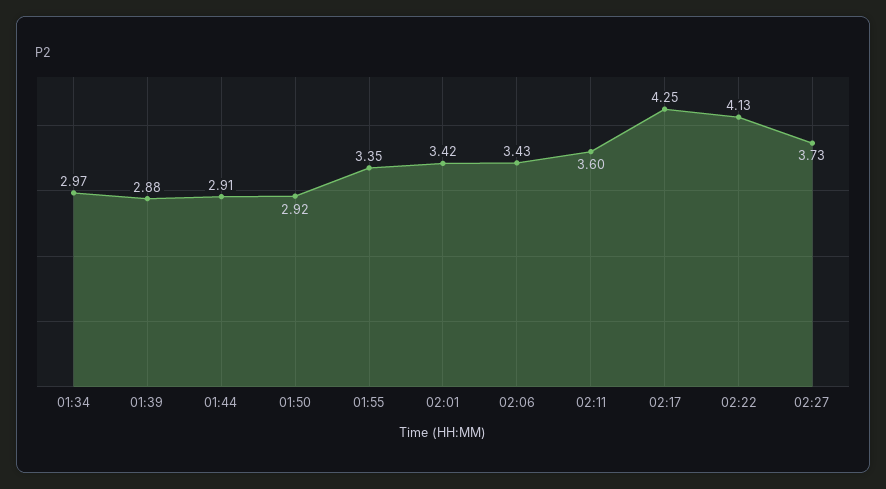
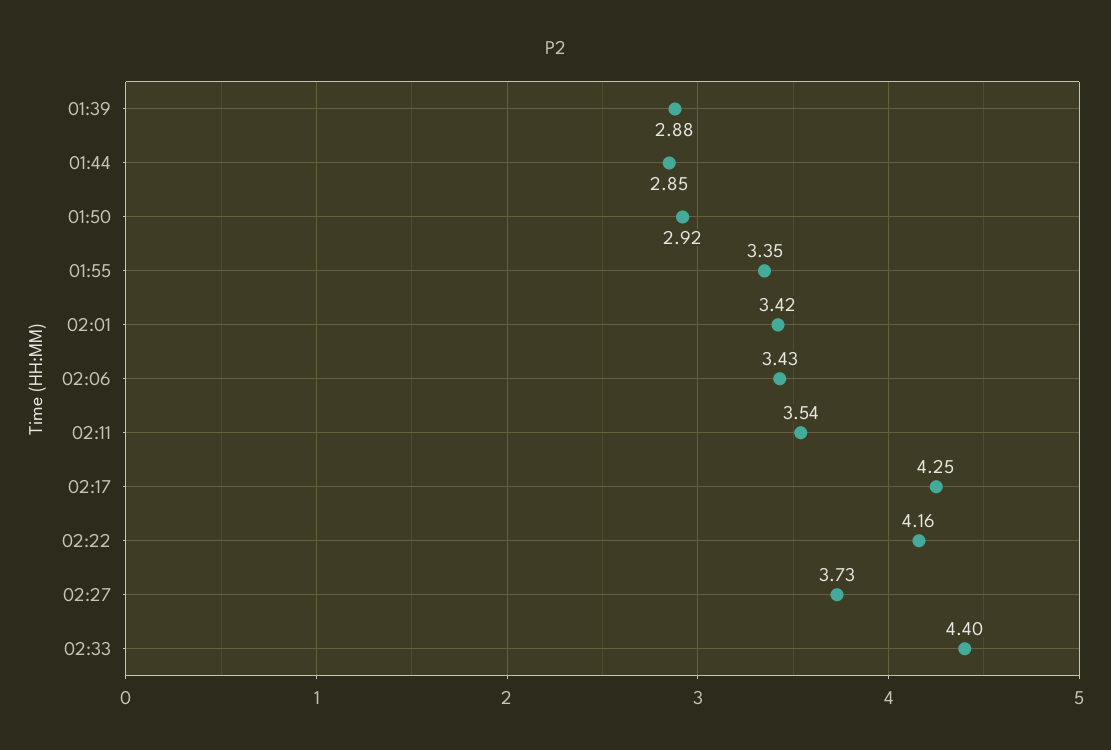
01:34: 2.97 -> none
01:44: 2.91 -> 2.85
02:11: 3.6 -> 3.54
02:22: 4.13 -> 4.16
02:33: none -> 4.4

